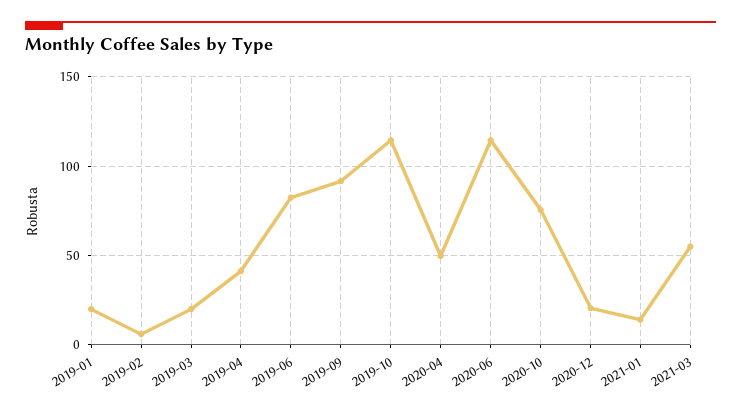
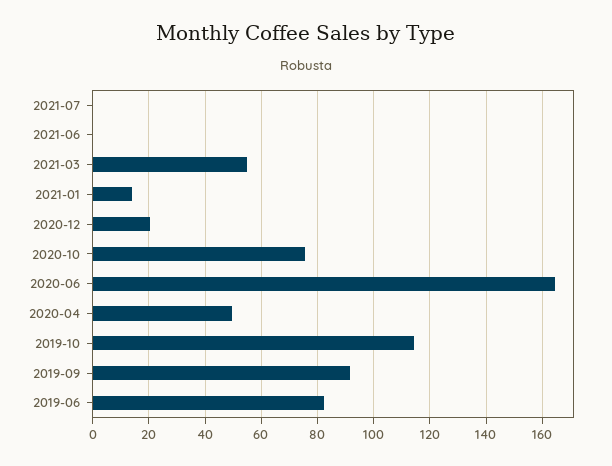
2019-01: 20 -> none
2019-02: 5 -> none
2019-03: 20 -> none
2019-04: 40 -> none
2020-06: 115 -> 165
2021-07: none -> 0
2021-06: none -> 0

